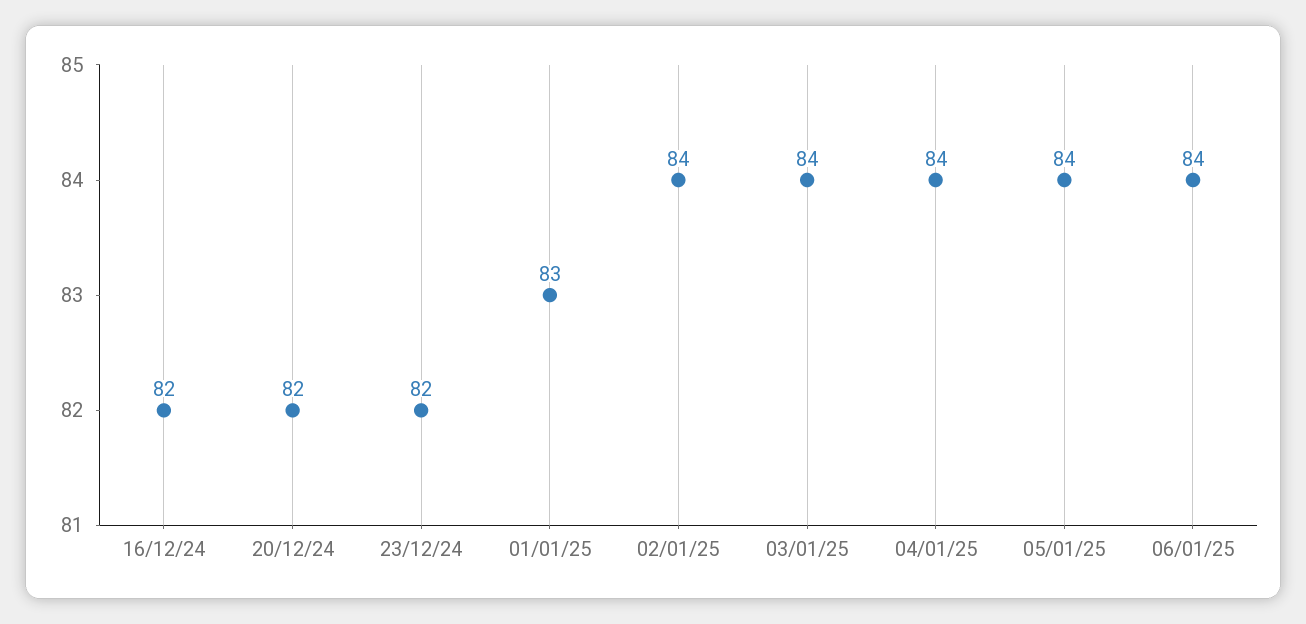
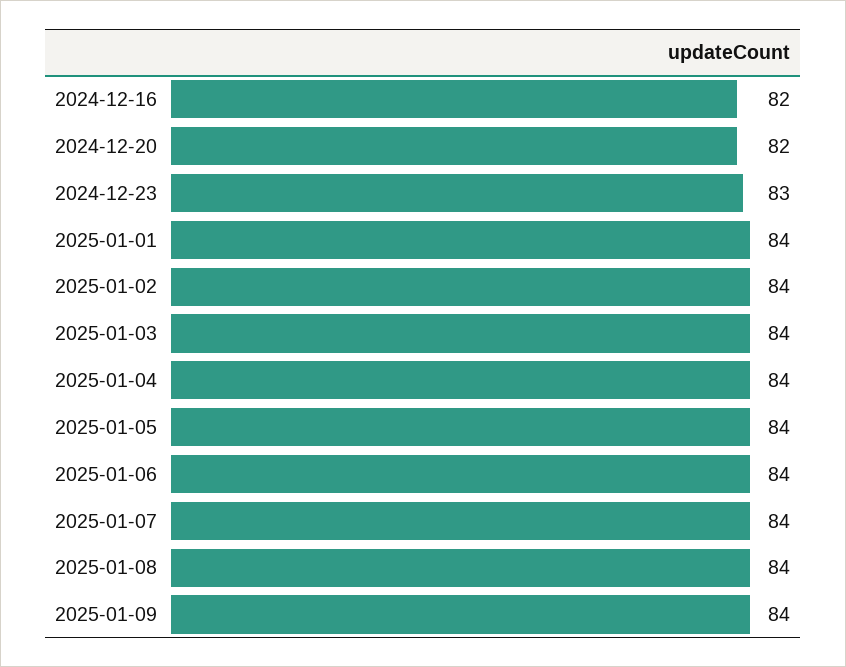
23/12/24: 82 -> 83
01/01/25: 83 -> 84
2025-01-07: none -> 84
2025-01-08: none -> 84
2025-01-09: none -> 84

